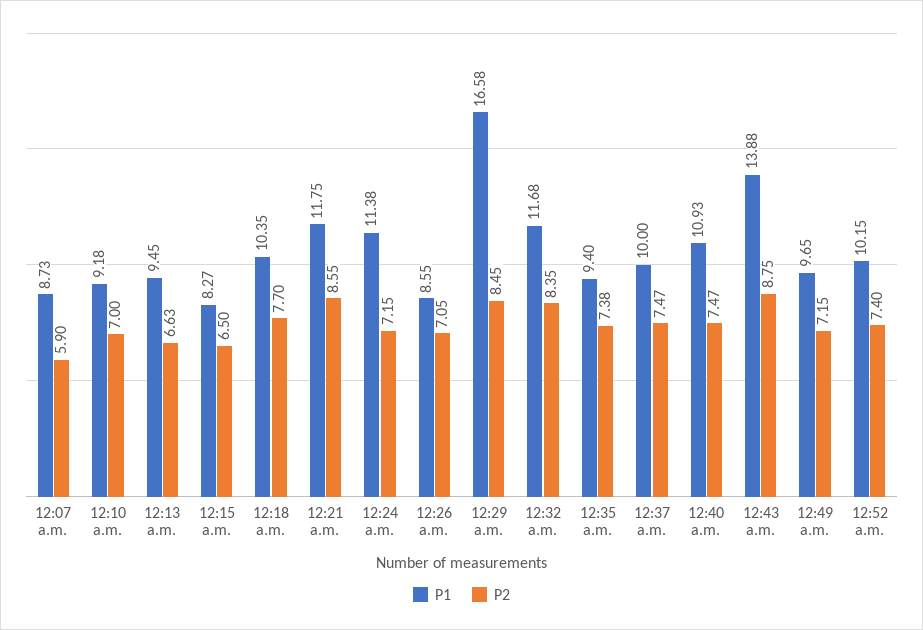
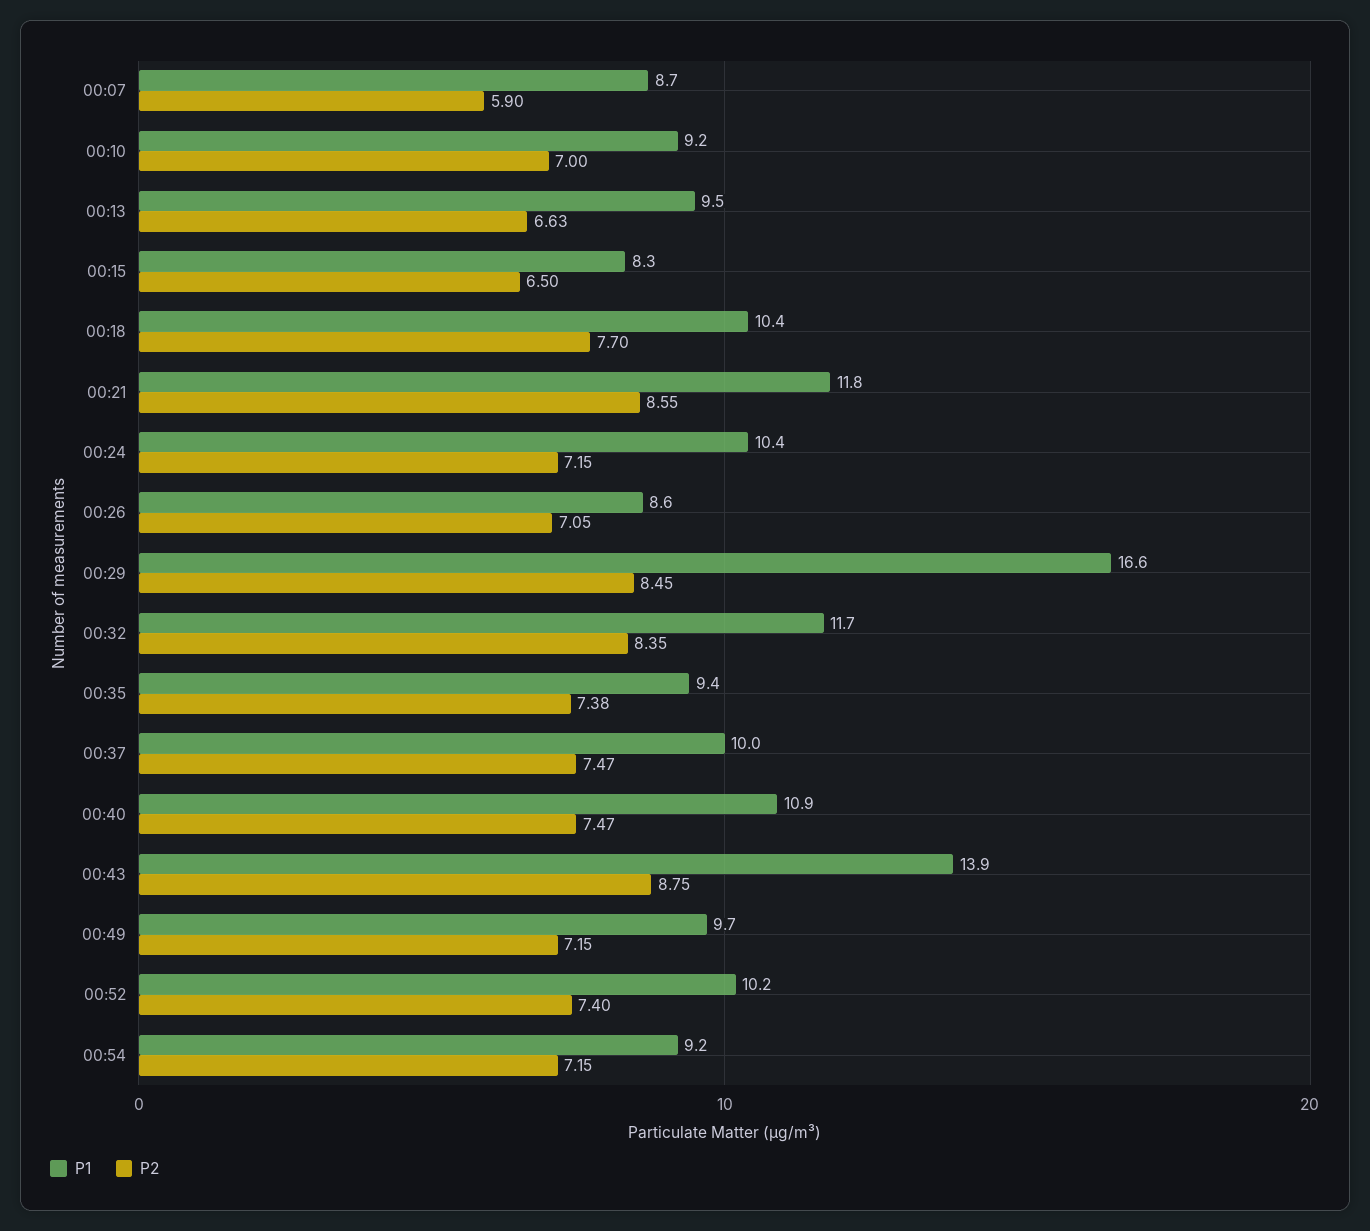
P1, 12:24 a.m.: 11.38 -> 10.4
P1, 00:54: none -> 9.2
P2, 00:54: none -> 7.15

